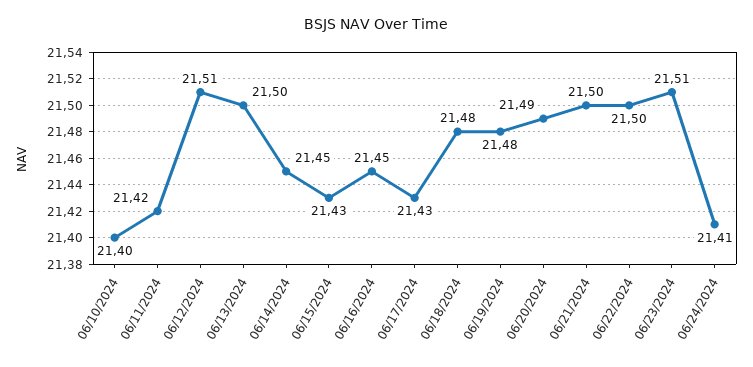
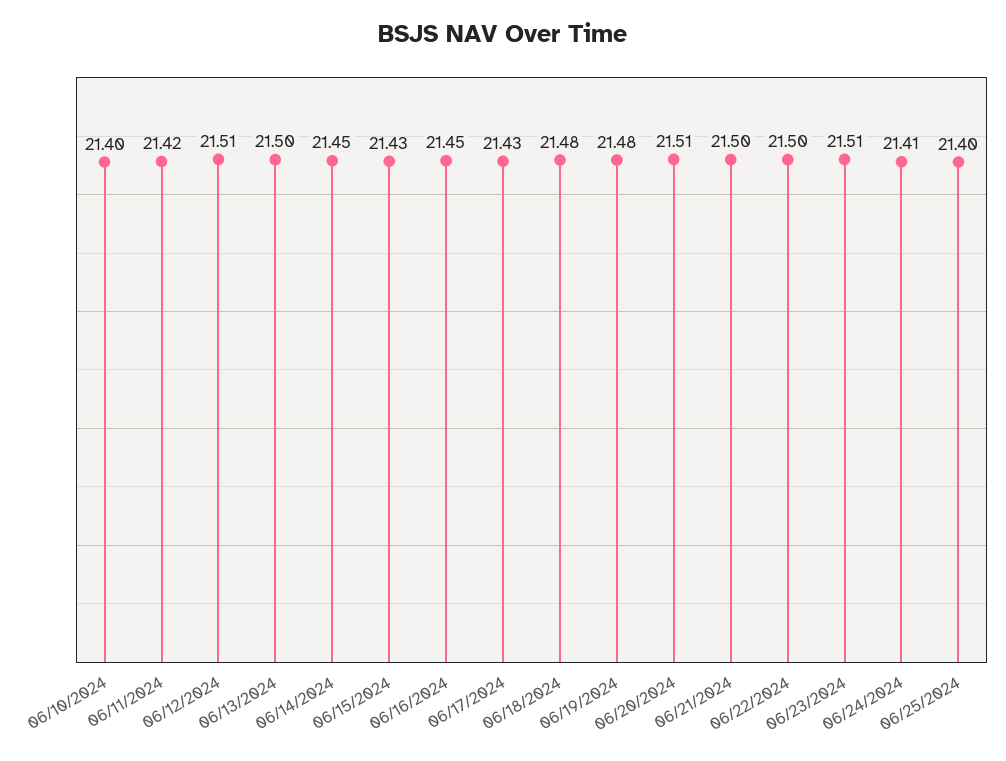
06/20/2024: 21.49 -> 21.51
06/25/2024: none -> 21.4

